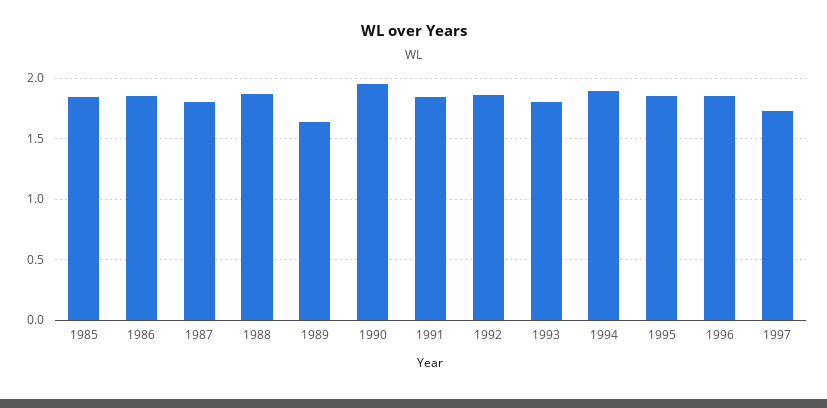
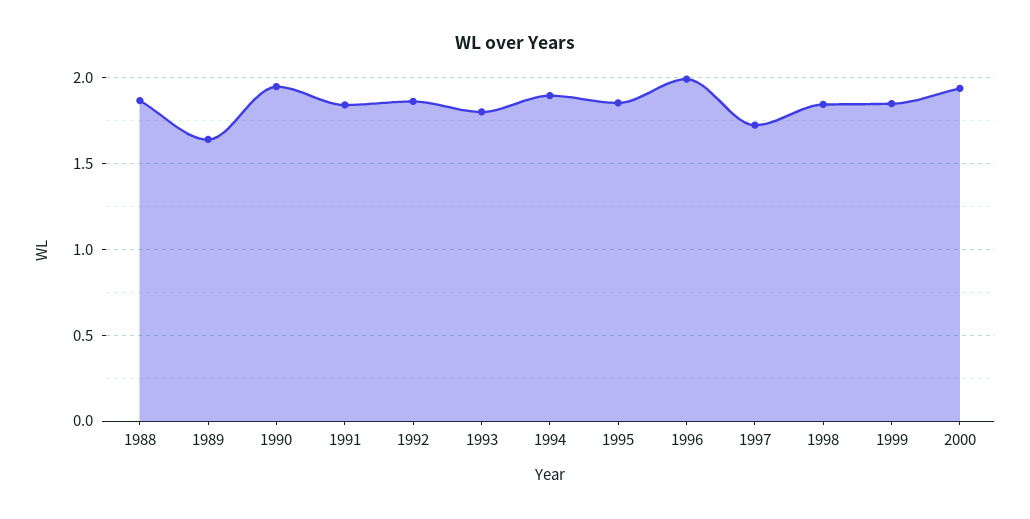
1985: 1.85 -> none
1986: 1.85 -> none
1987: 1.8 -> none
1996: 1.85 -> 2
1998: none -> 1.85
1999: none -> 1.85
2000: none -> 1.95

